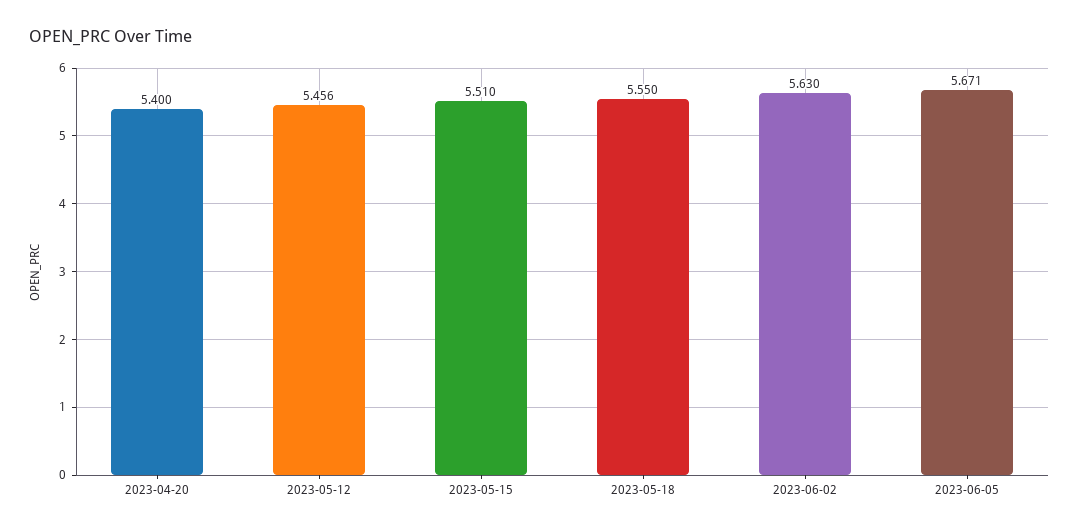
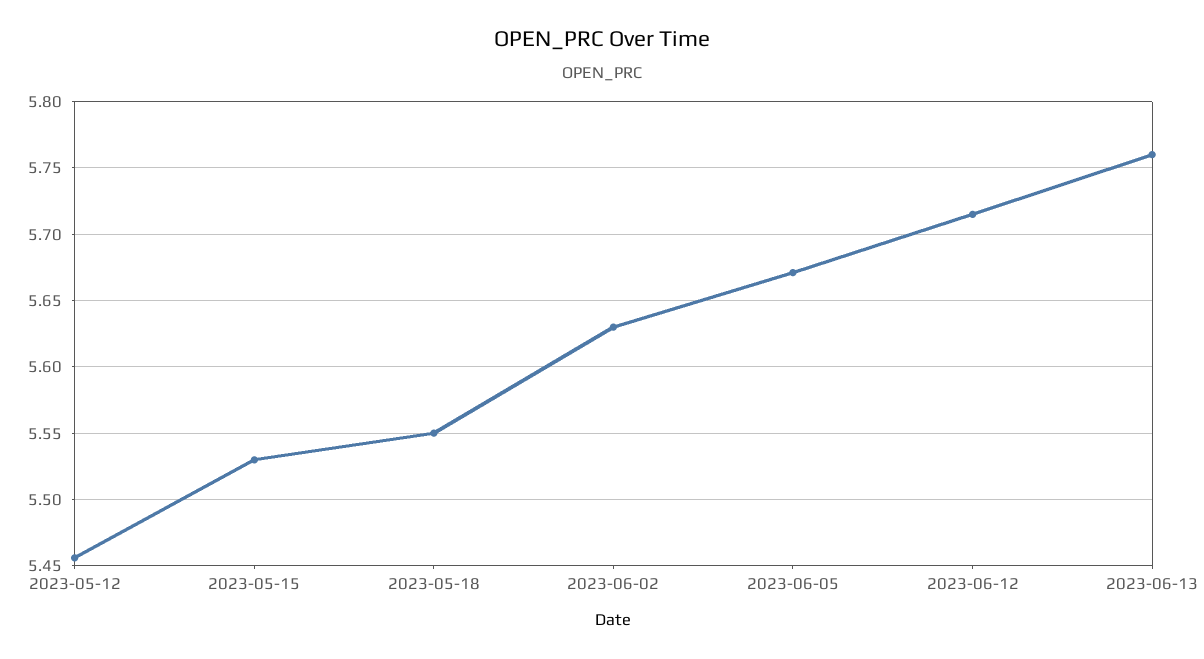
2023-04-20: 5.4 -> none
2023-05-15: 5.51 -> 5.53
2023-06-12: none -> 5.715
2023-06-13: none -> 5.76

